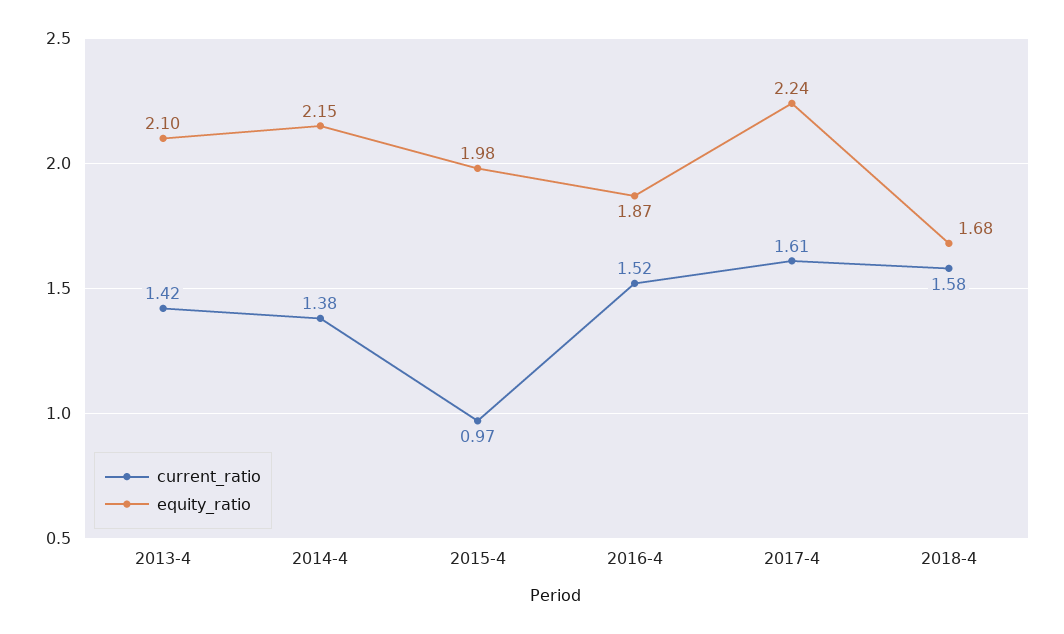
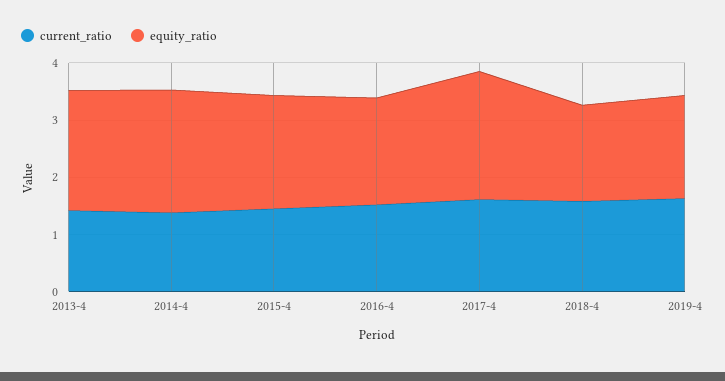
current_ratio, 2015-4: 0.97 -> 1.4
current_ratio, 2019-4: none -> 1.6
equity_ratio, 2019-4: none -> 1.8

